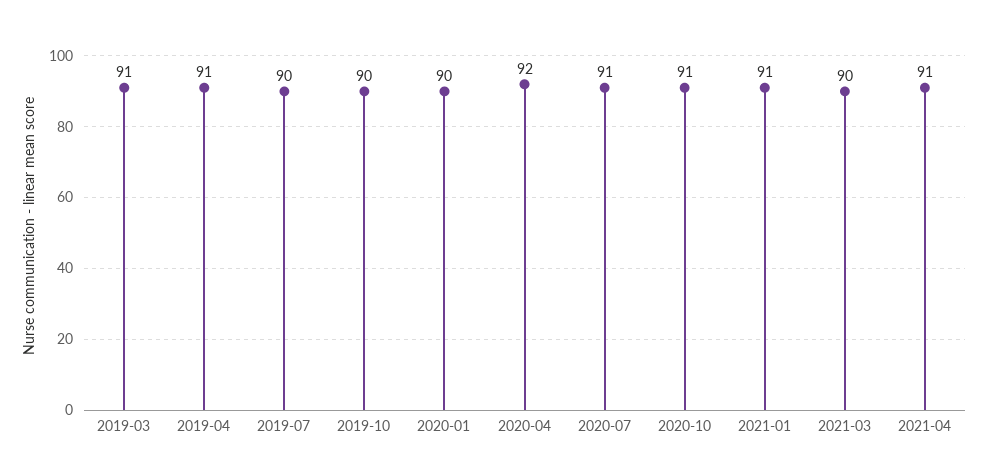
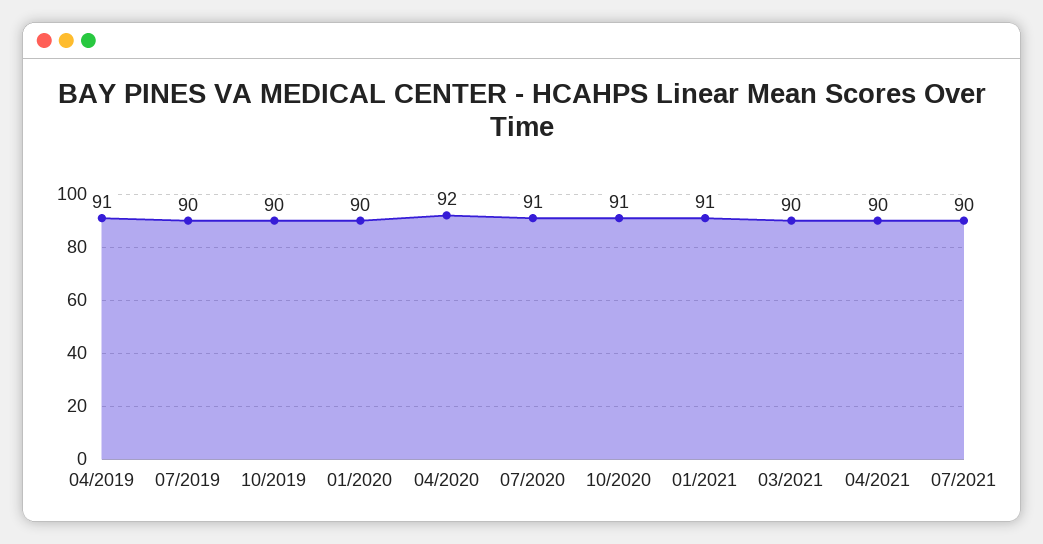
2019-03: 91 -> none
2021-04: 91 -> 90
07/2021: none -> 90

